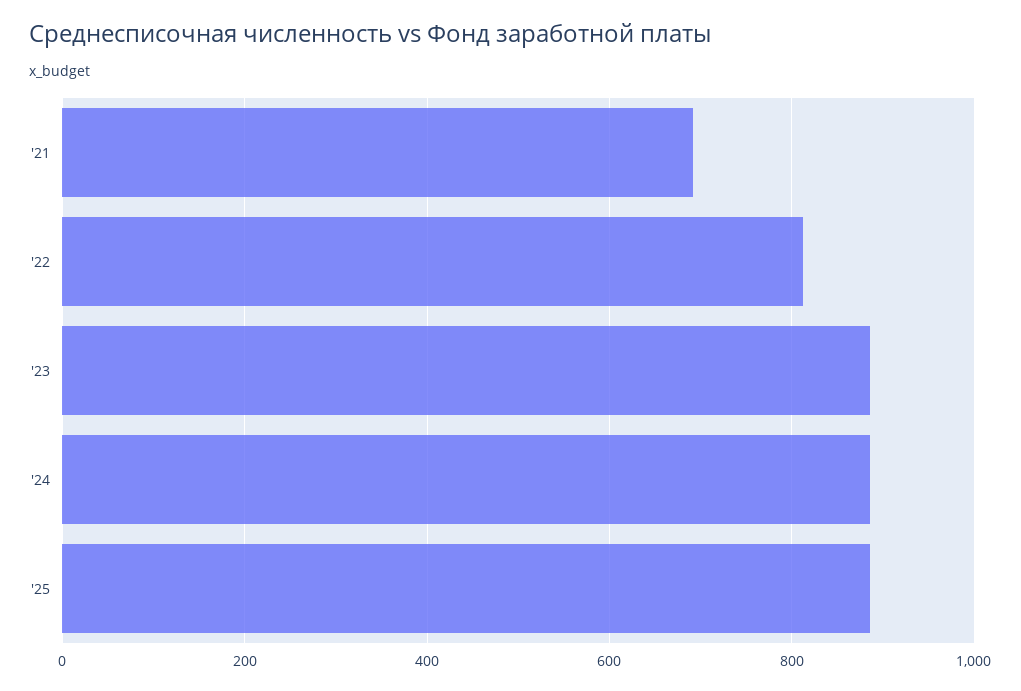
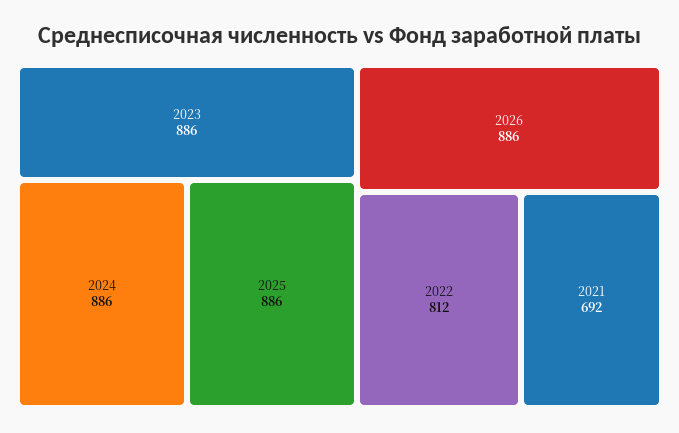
2026: none -> 886

